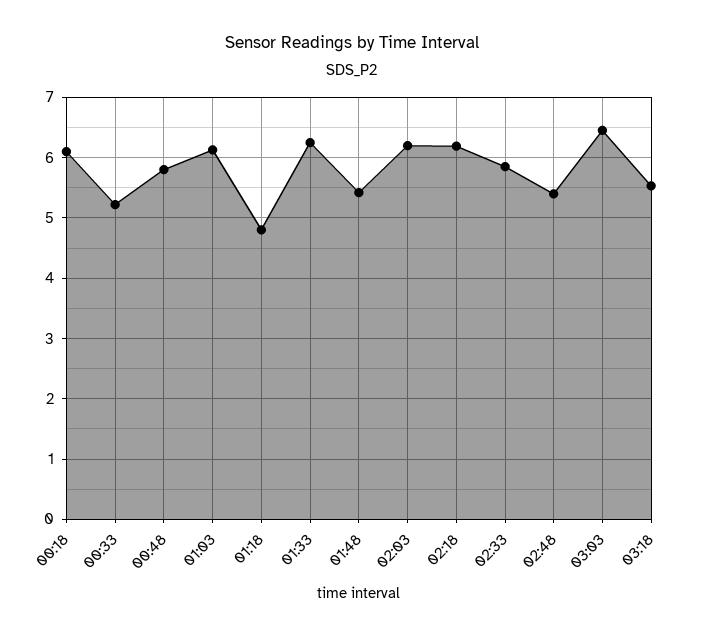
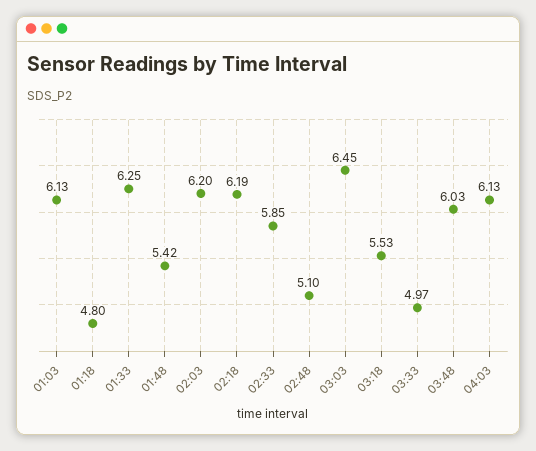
00:18: 6.1 -> none
00:33: 5.2 -> none
00:48: 5.8 -> none
02:48: 5.4 -> 5.1
03:33: none -> 4.97
03:48: none -> 6.03
04:03: none -> 6.13

